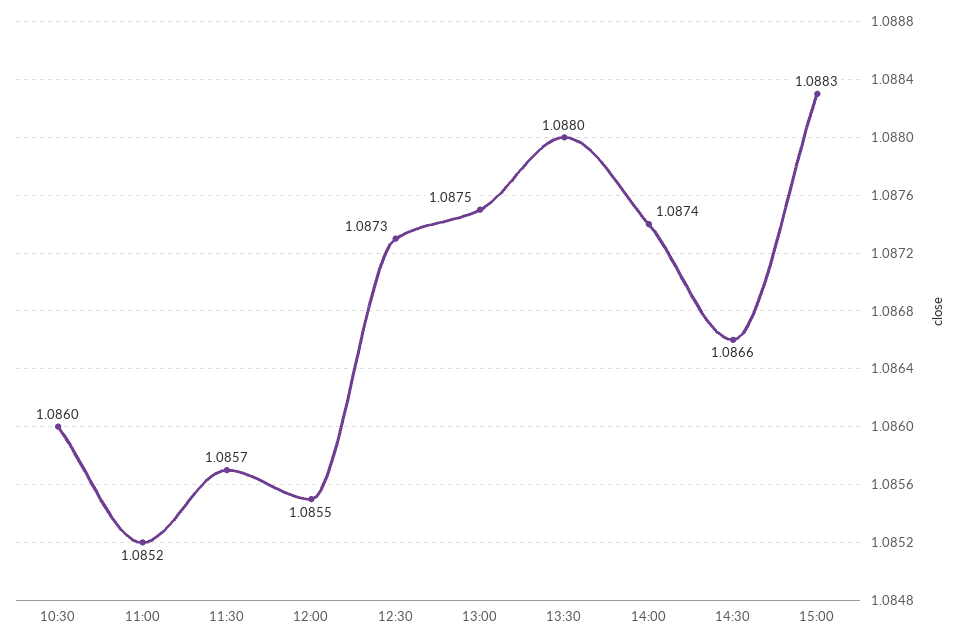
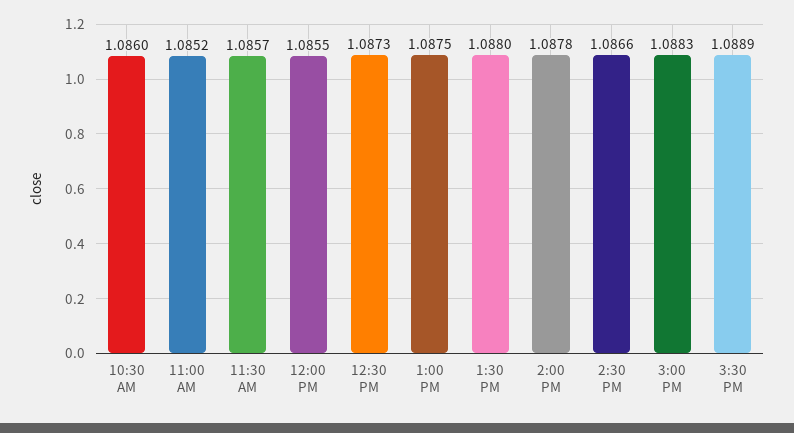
14:00: 1.0874 -> 1.0878
3:30 PM: none -> 1.0889

